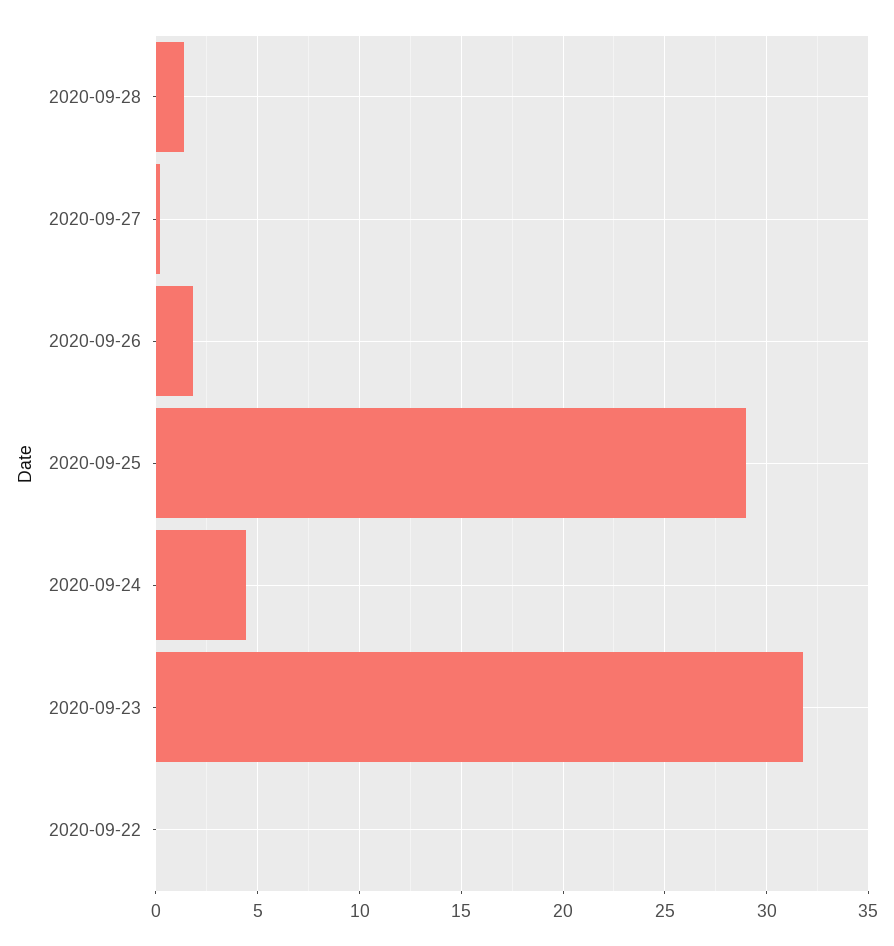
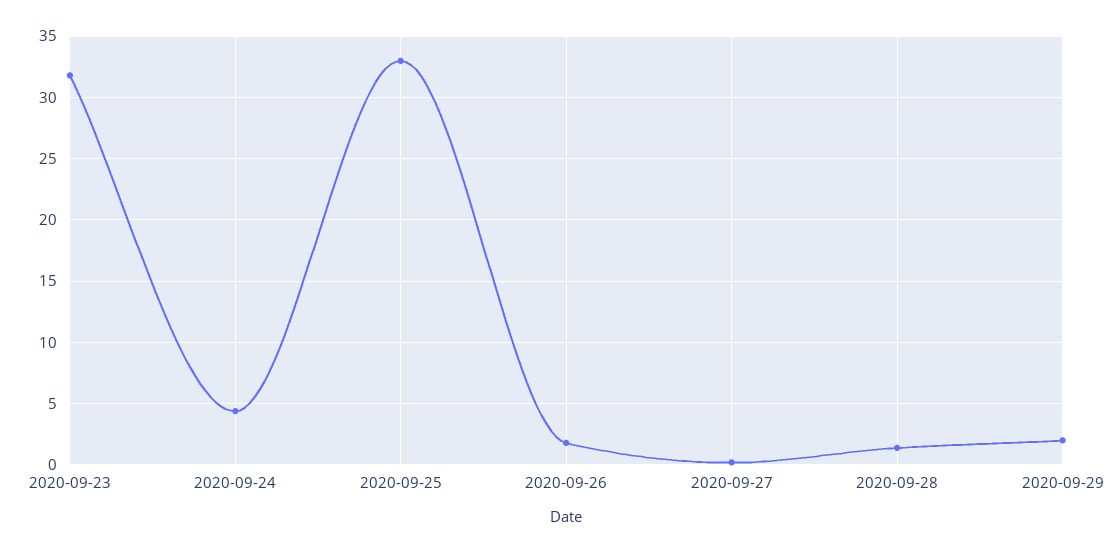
2020-09-25: 29 -> 33
2020-09-22: 0 -> none
2020-09-29: none -> 2

